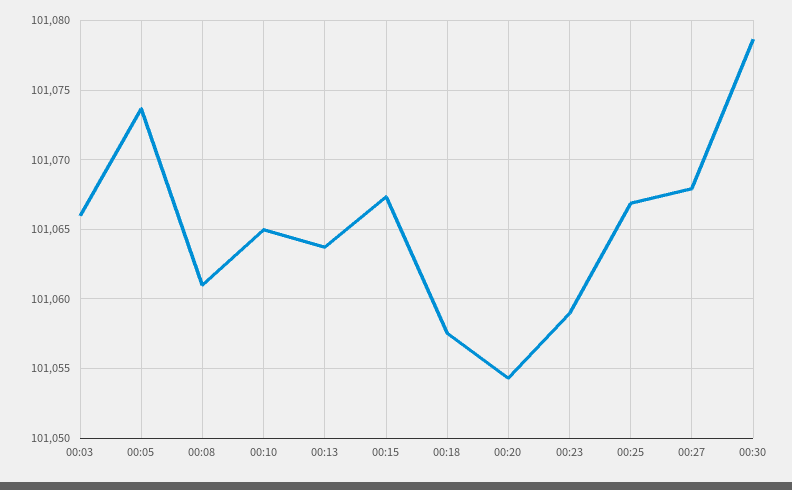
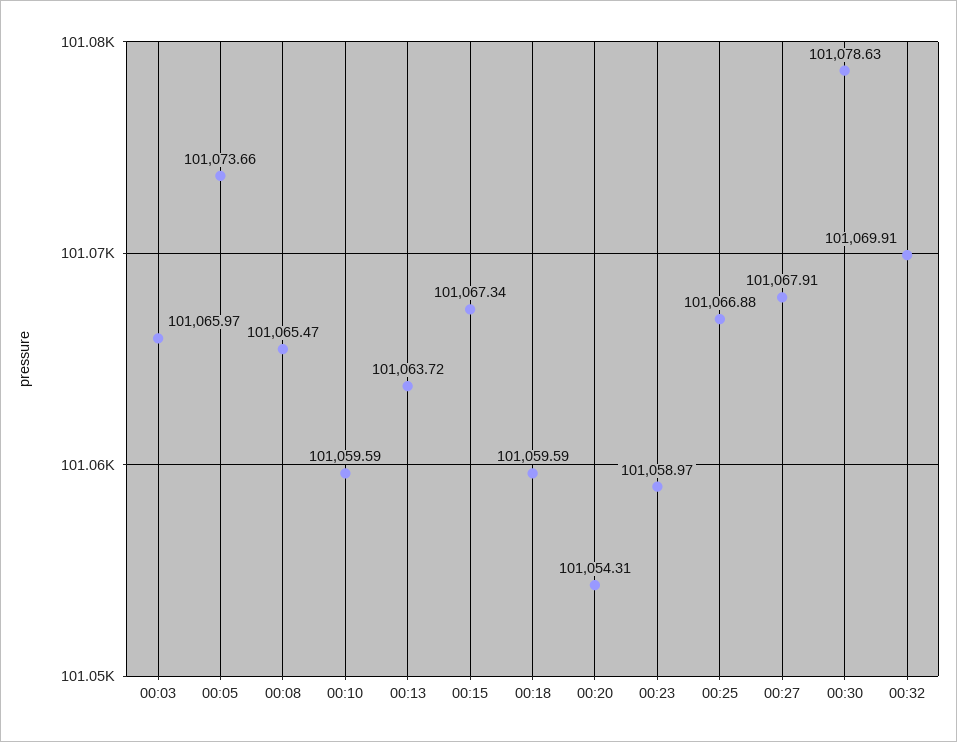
00:08: 101061 -> 101065.47
00:10: 101065 -> 101059.59
00:18: 101057.5 -> 101059.59
00:32: none -> 101069.91

